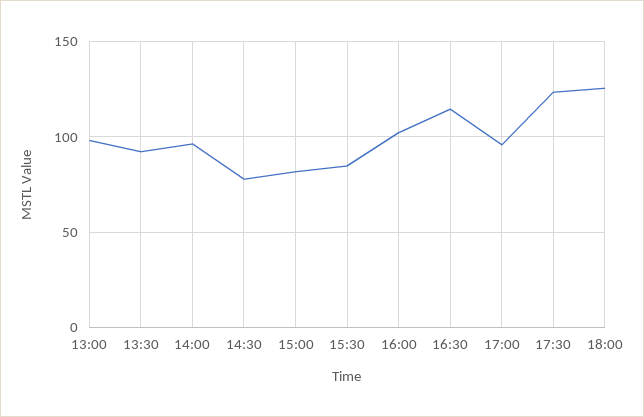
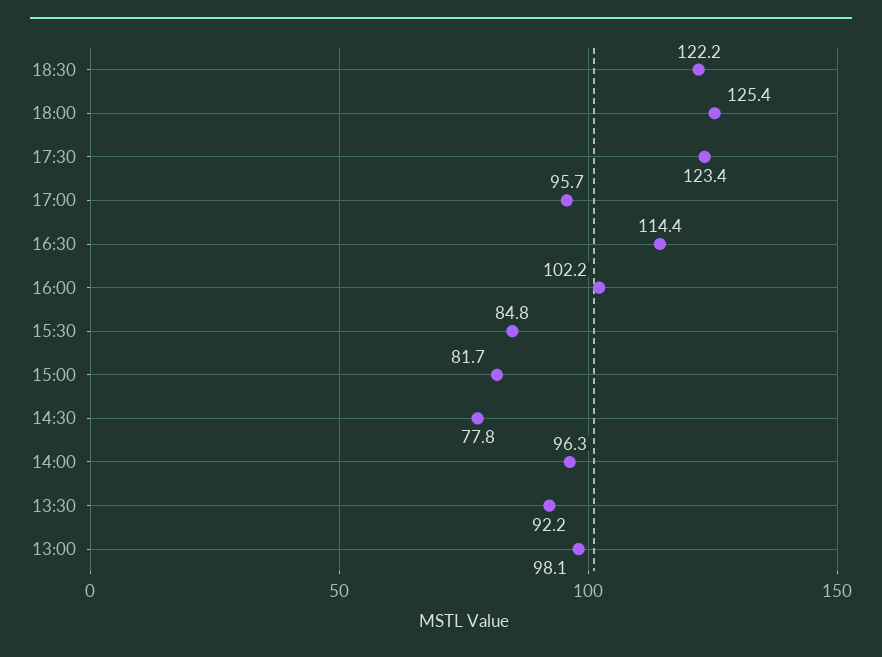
18:30: none -> 122.2

